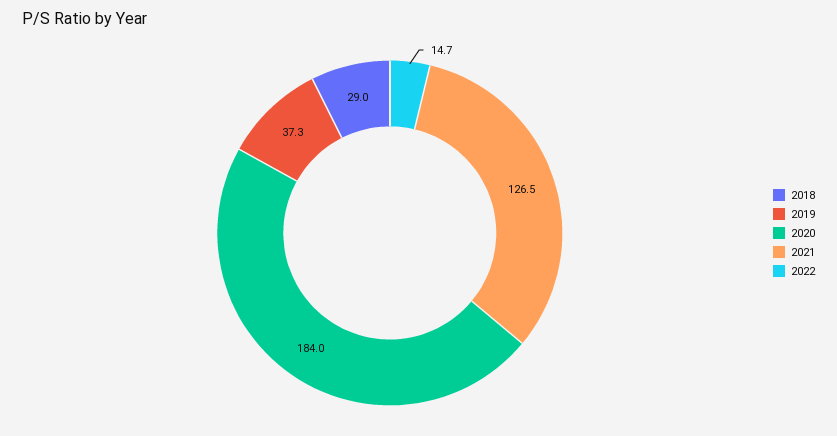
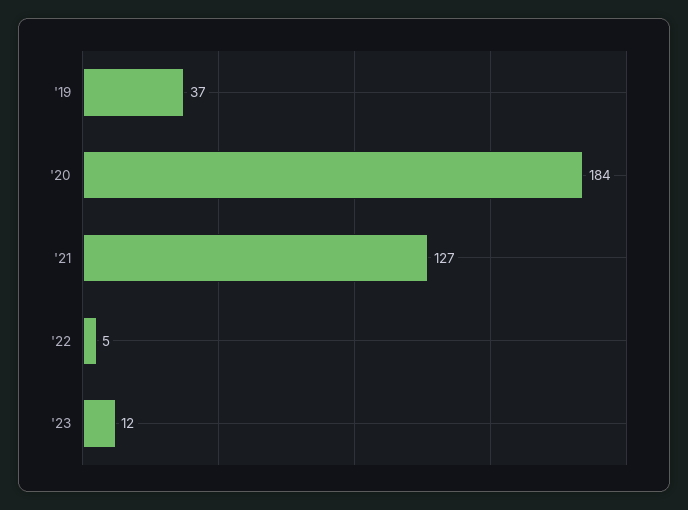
2018: 29 -> none
2022: 14.7 -> 5
'23: none -> 12

